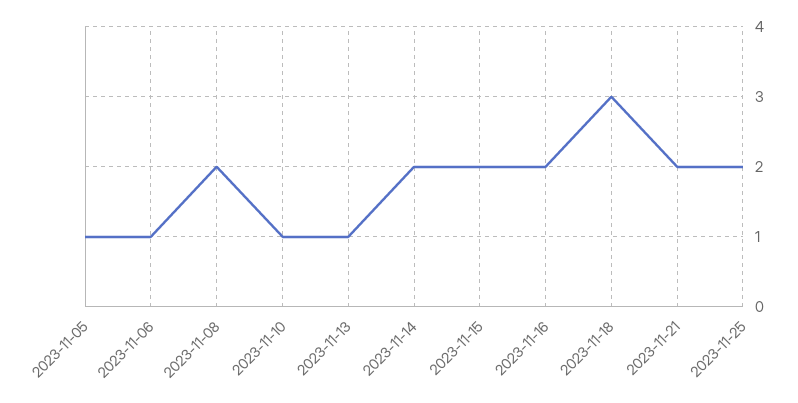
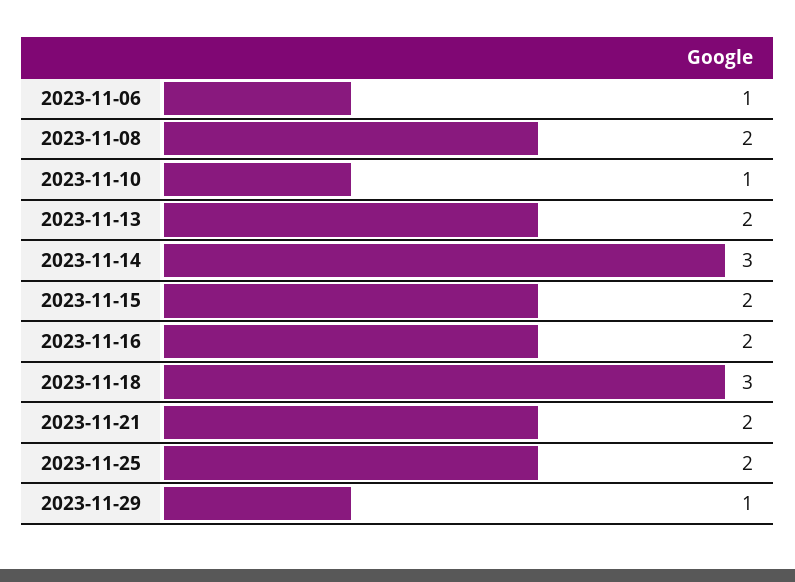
2023-11-05: 1 -> none
2023-11-13: 1 -> 2
2023-11-14: 2 -> 3
2023-11-29: none -> 1

